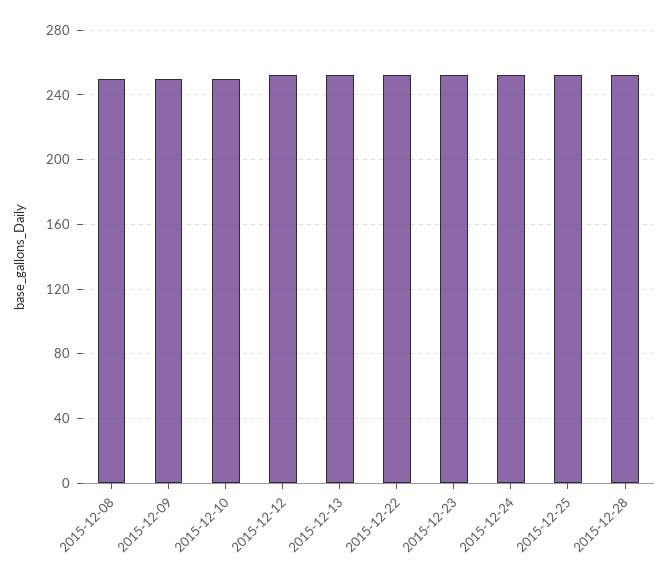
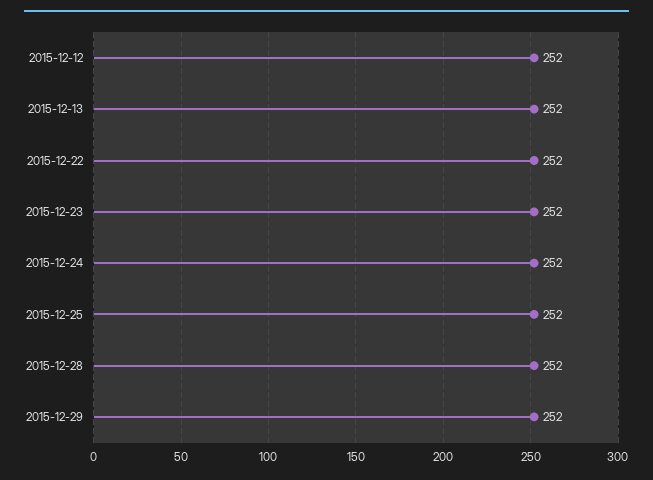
2015-12-08: 250 -> none
2015-12-09: 250 -> none
2015-12-10: 250 -> none
2015-12-29: none -> 252

